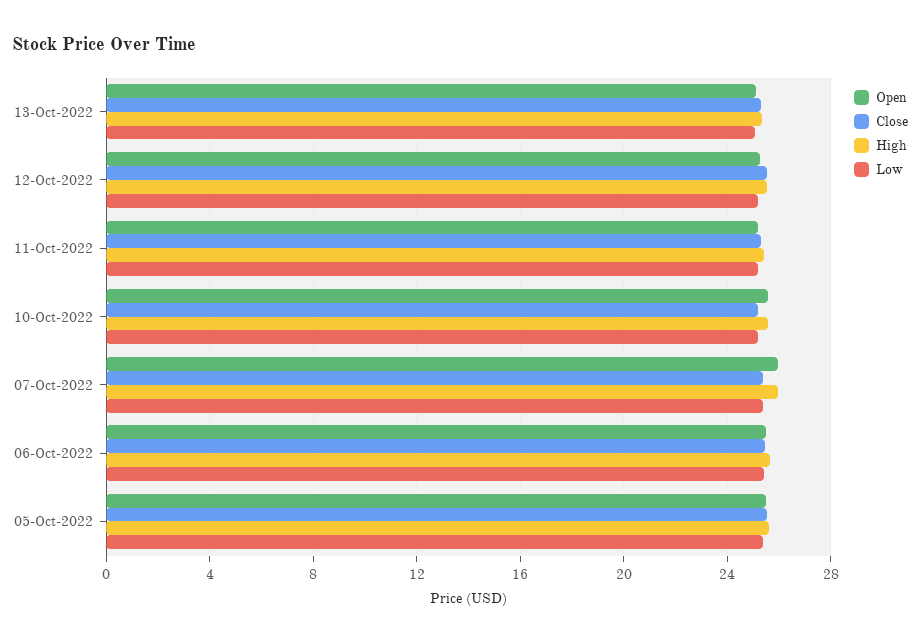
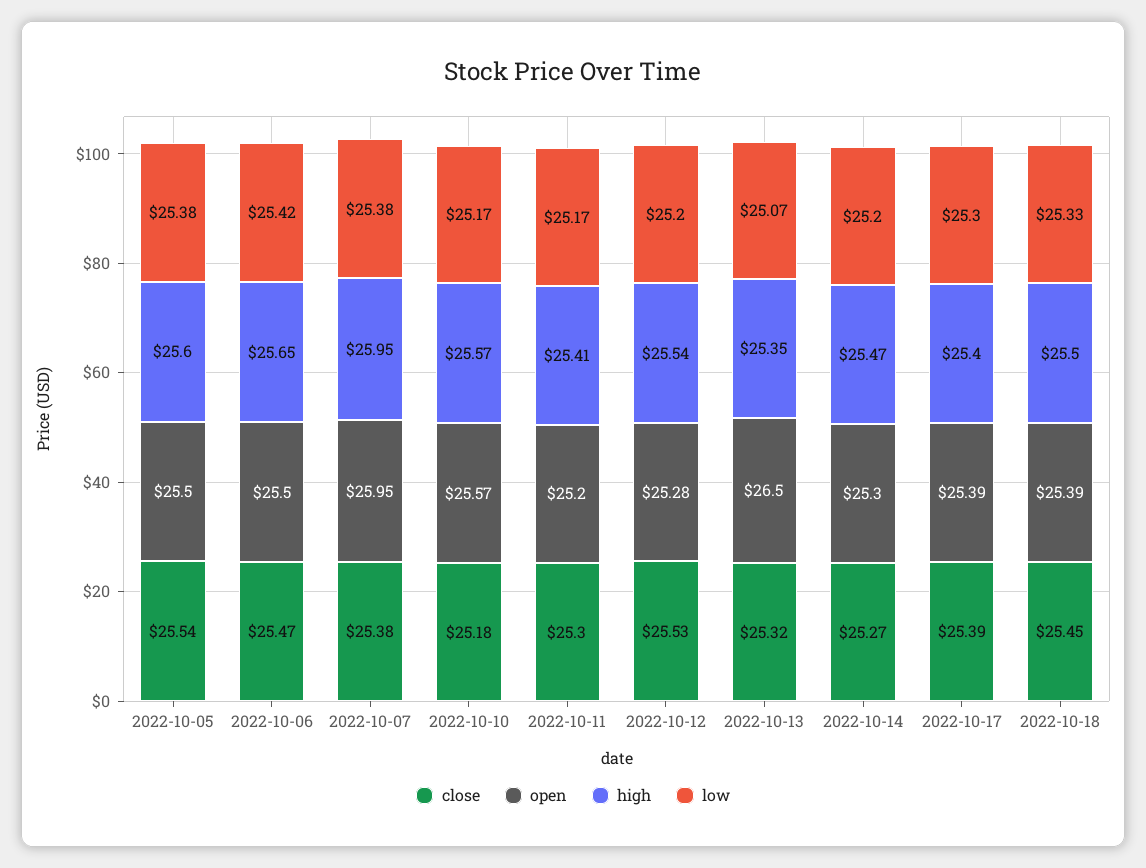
Open, 13-Oct-2022: 25 -> 26.5
Close, 2022-10-14: none -> 25.27
Open, 2022-10-14: none -> 25.3
High, 2022-10-14: none -> 25.47
Low, 2022-10-14: none -> 25.2
Close, 2022-10-17: none -> 25.39
Open, 2022-10-17: none -> 25.39
High, 2022-10-17: none -> 25.4
Low, 2022-10-17: none -> 25.3
Close, 2022-10-18: none -> 25.45
Open, 2022-10-18: none -> 25.39
High, 2022-10-18: none -> 25.5
Low, 2022-10-18: none -> 25.33

